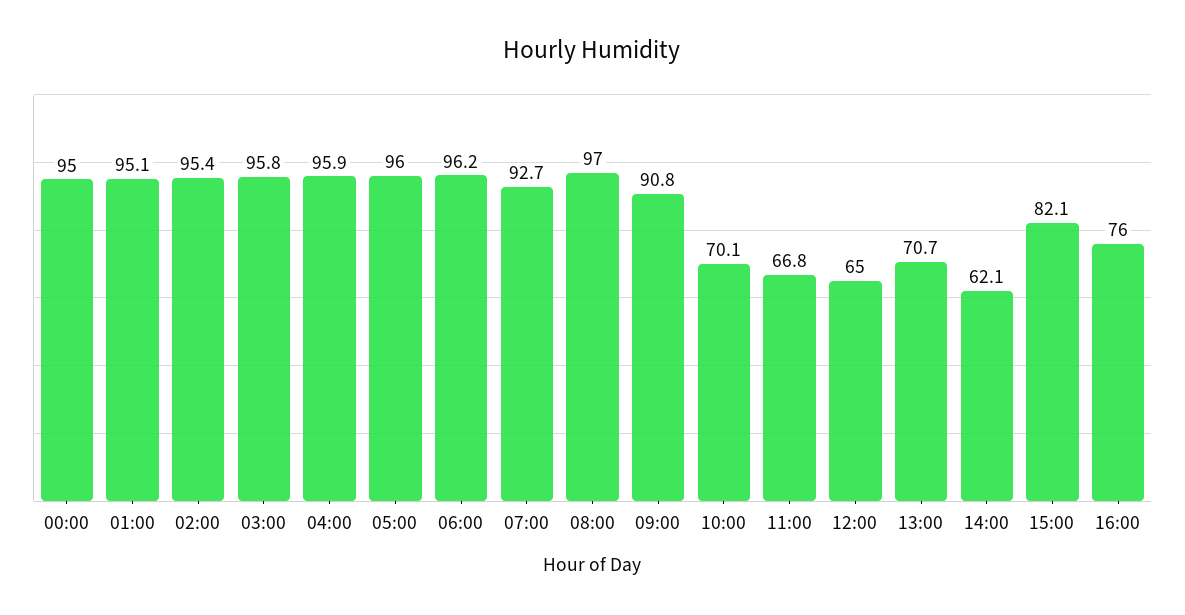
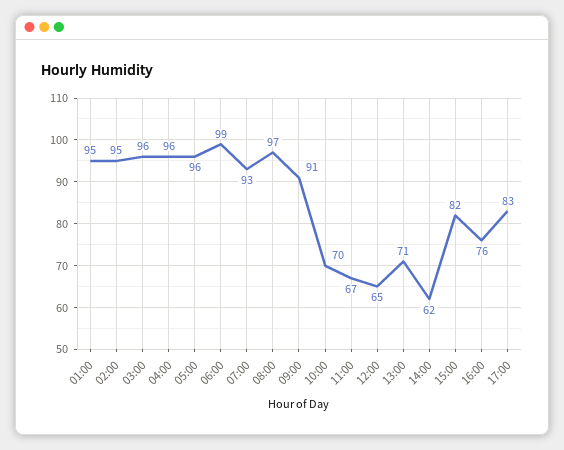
00:00: 95 -> none
06:00: 96.2 -> 99
17:00: none -> 83

